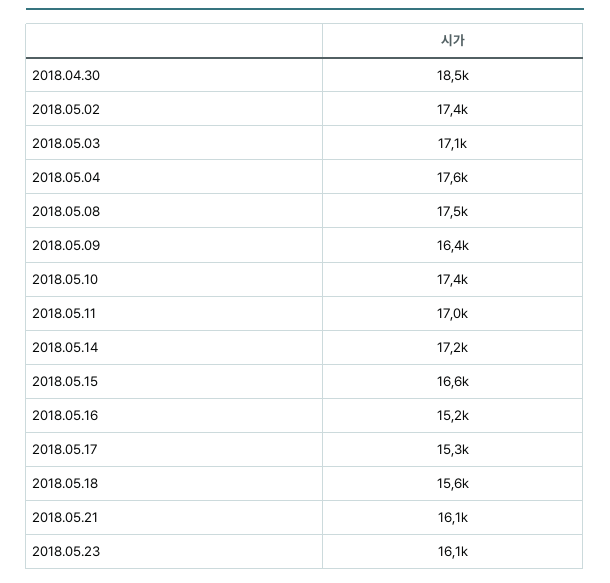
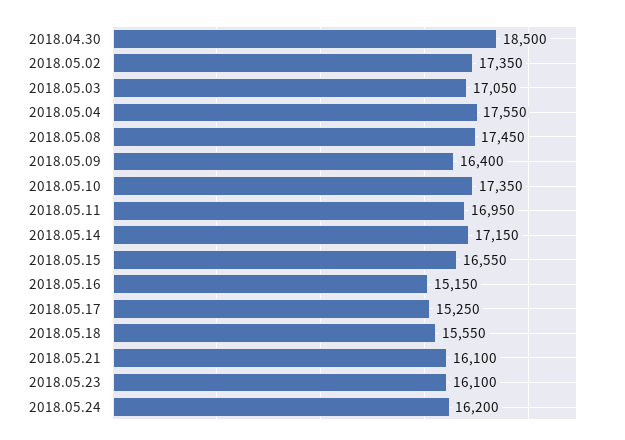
2018.05.24: none -> 16200

